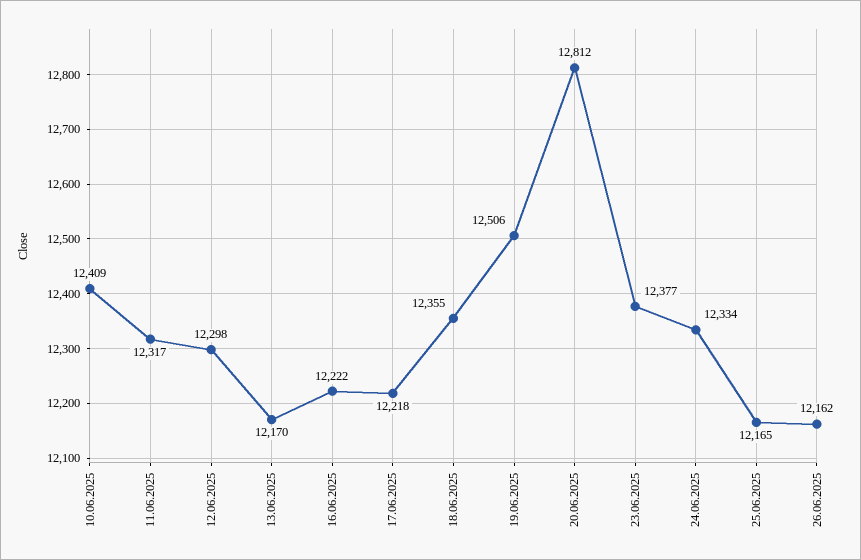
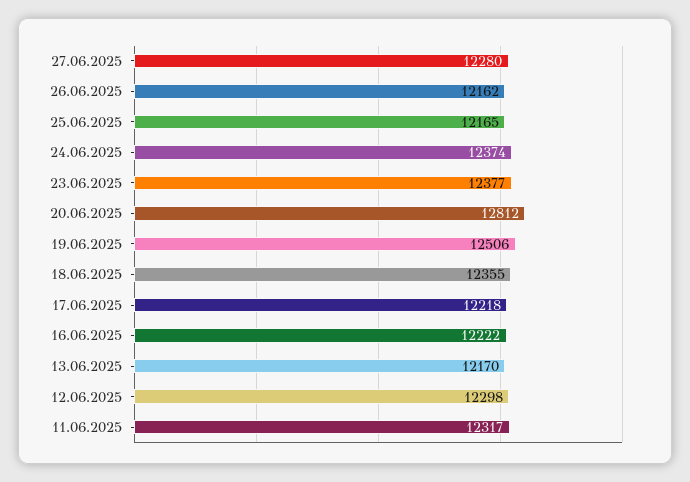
10.06.2025: 12409 -> none
24.06.2025: 12334 -> 12374
27.06.2025: none -> 12280

